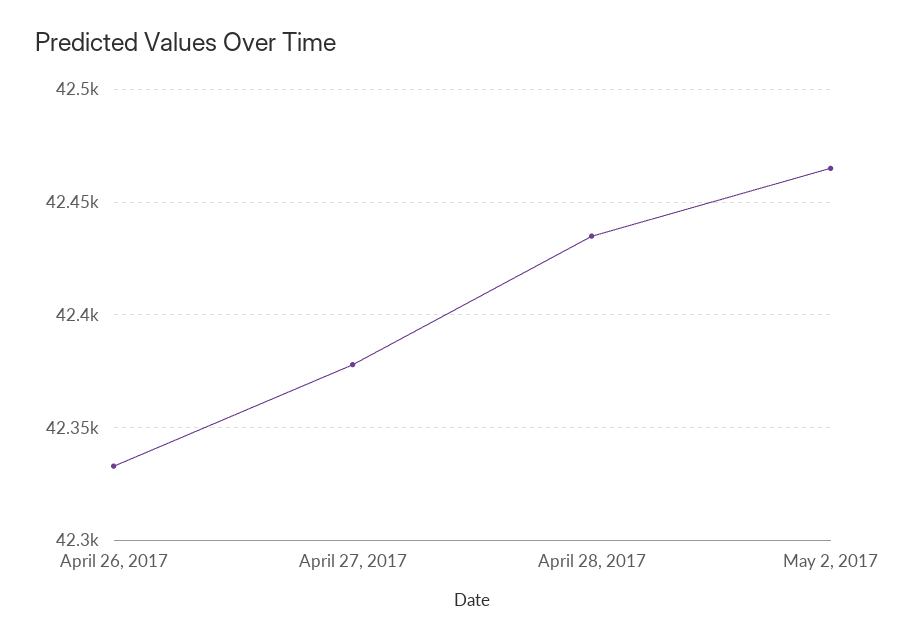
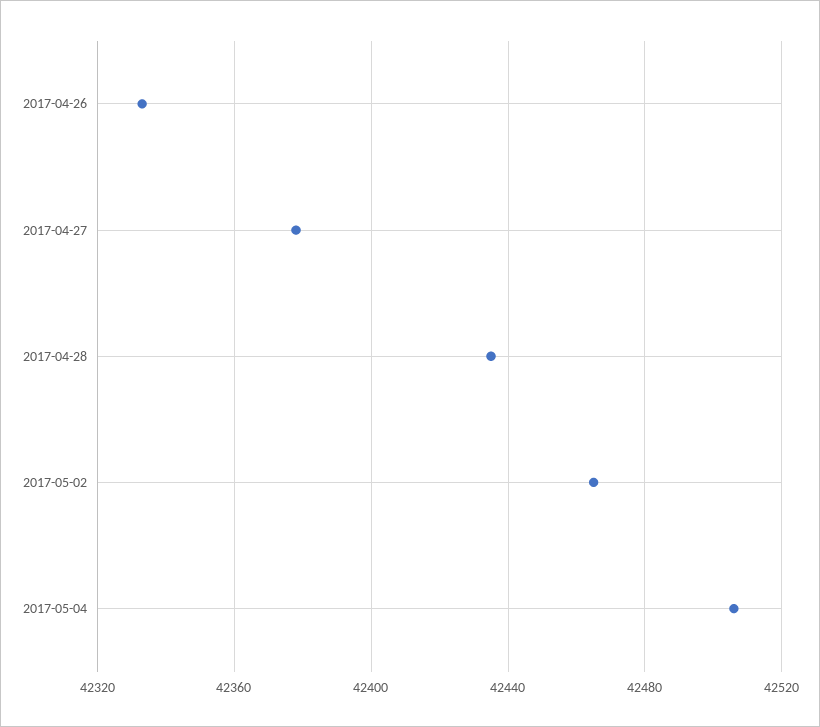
2017-05-04: none -> 42505

